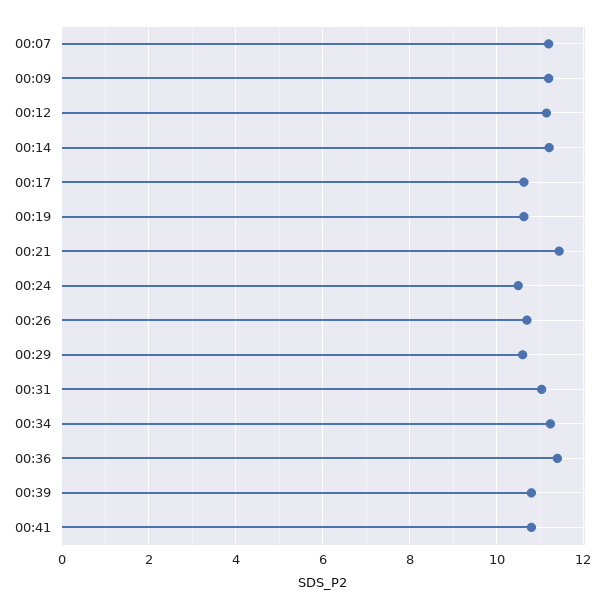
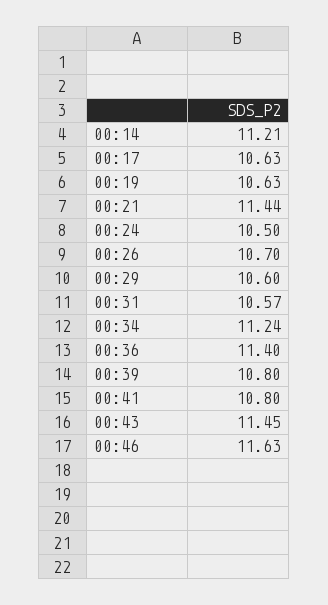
00:07: 11.2 -> none
00:09: 11.2 -> none
00:12: 11.2 -> none
00:31: 11 -> 10.57
00:43: none -> 11.45
00:46: none -> 11.63

